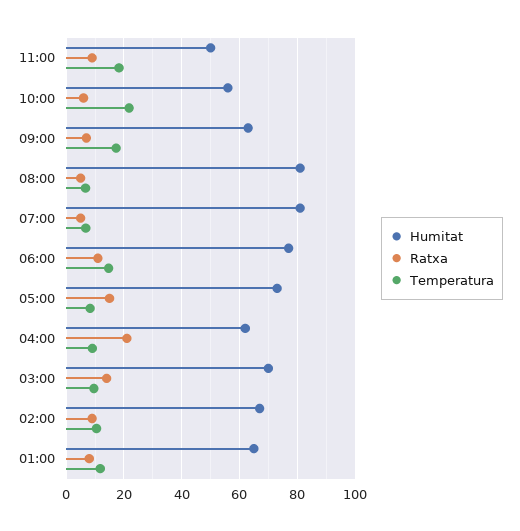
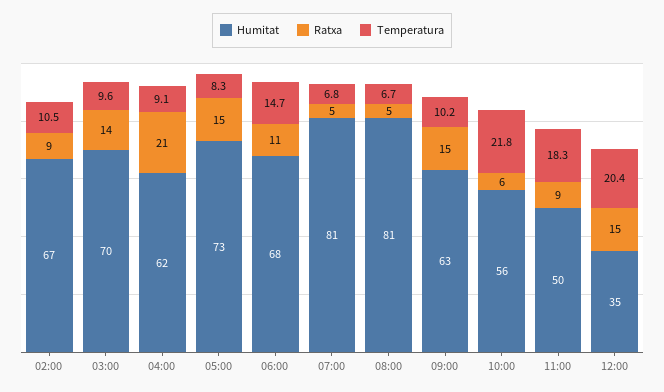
Ratxa, 09:00: 7.5 -> 15
Temperatura, 09:00: 17.5 -> 10.2
Humitat, 06:00: 77.5 -> 68
Humitat, 01:00: 65 -> none
Ratxa, 01:00: 7.5 -> none
Temperatura, 01:00: 12.5 -> none
Humitat, 12:00: none -> 35
Ratxa, 12:00: none -> 15
Temperatura, 12:00: none -> 20.4

